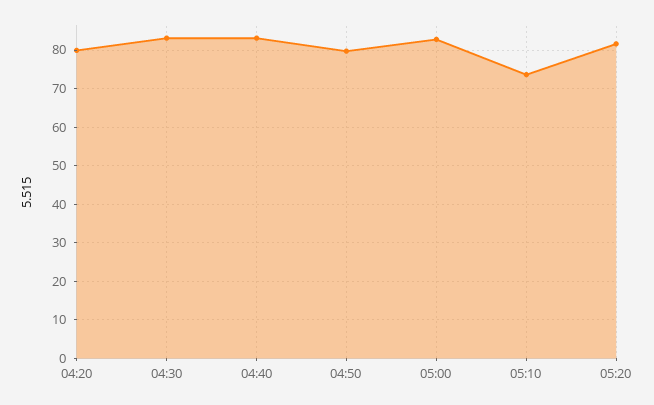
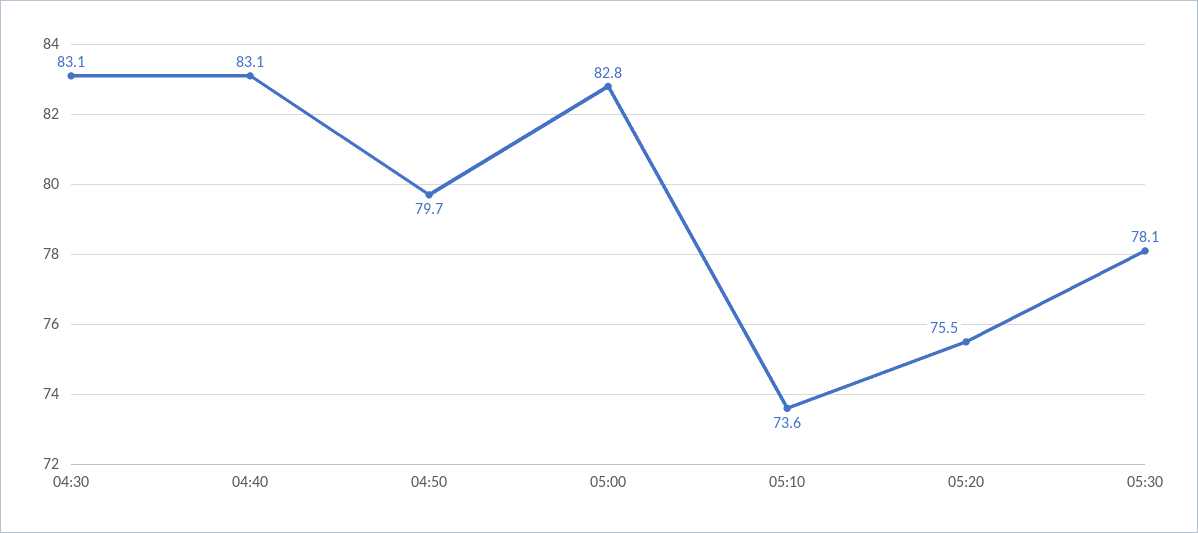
04:20: 80 -> none
05:20: 82 -> 75.5
05:30: none -> 78.1

